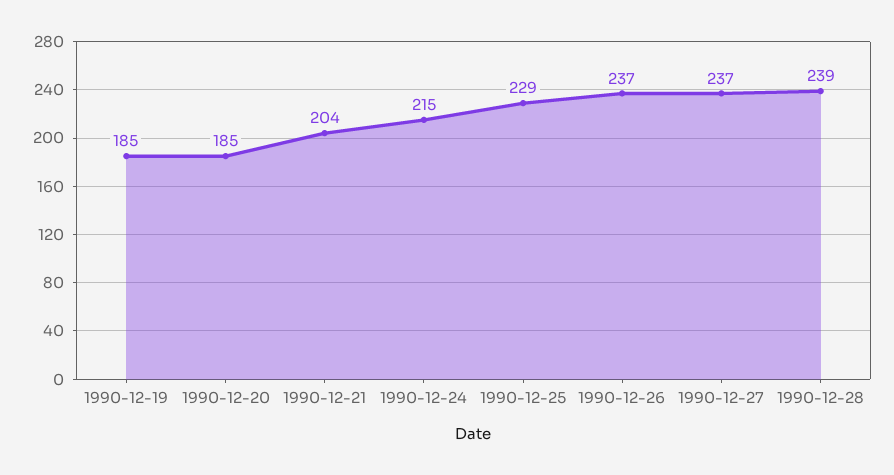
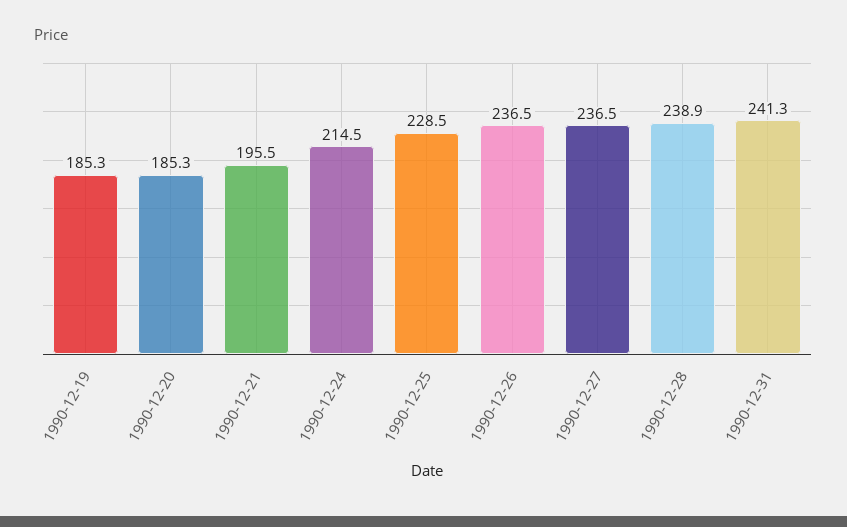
1990-12-21: 204 -> 195.5
1990-12-31: none -> 241.3

